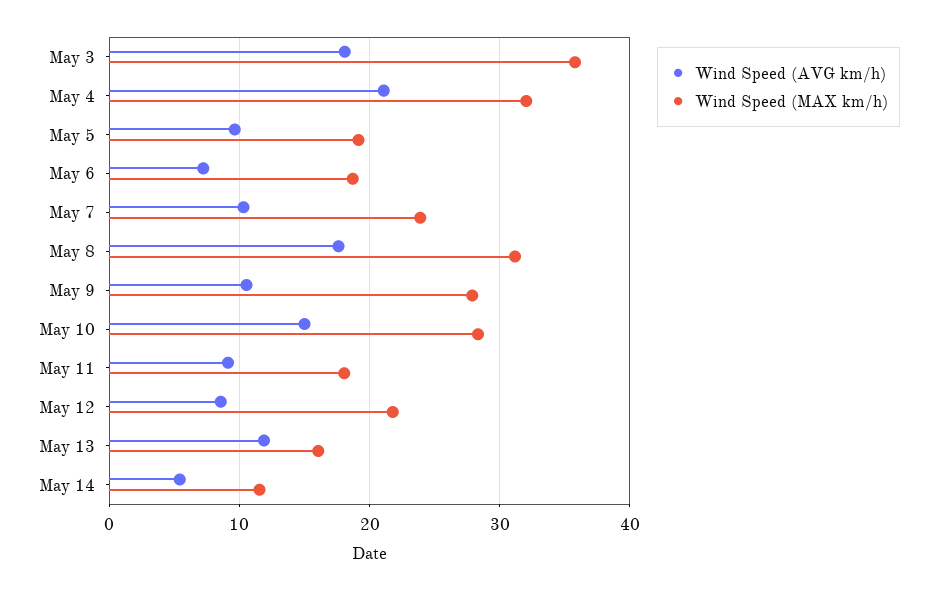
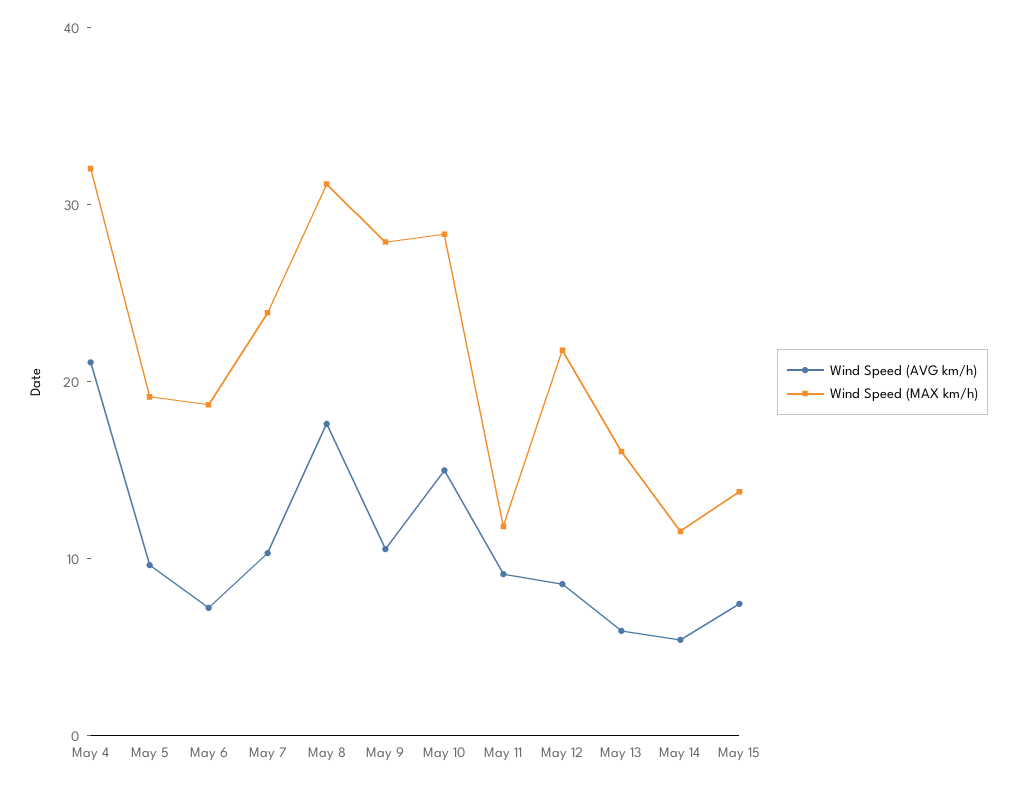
Wind Speed (AVG km/h), May 3: 18 -> none
Wind Speed (MAX km/h), May 3: 36 -> none
Wind Speed (MAX km/h), May 11: 18 -> 12
Wind Speed (AVG km/h), May 13: 12 -> 6
Wind Speed (AVG km/h), May 15: none -> 8
Wind Speed (MAX km/h), May 15: none -> 14

